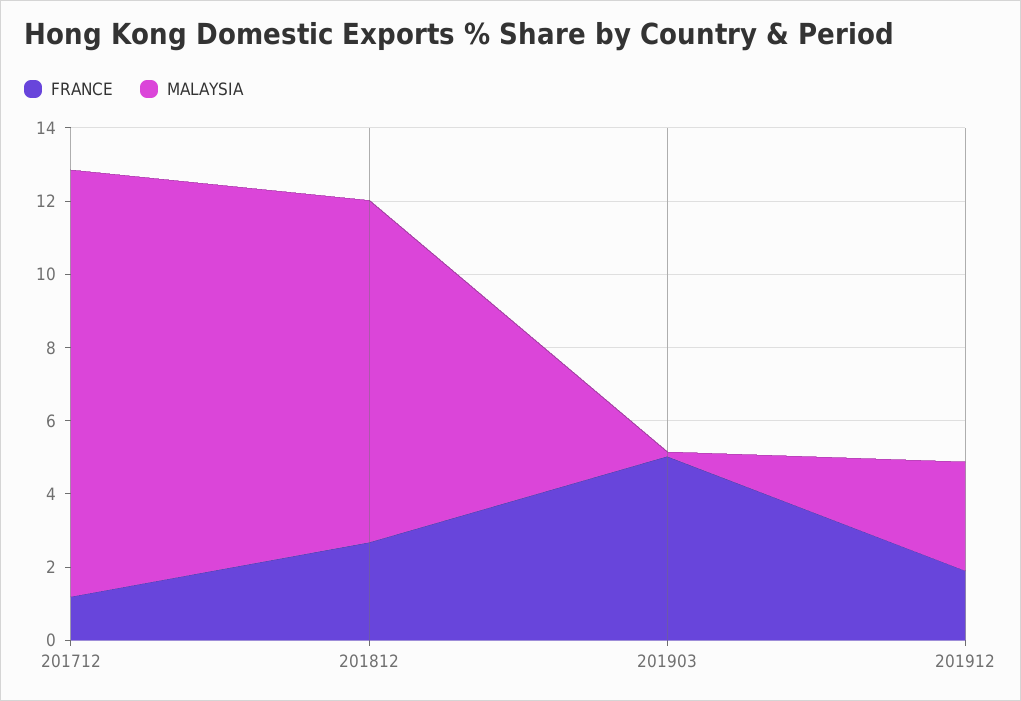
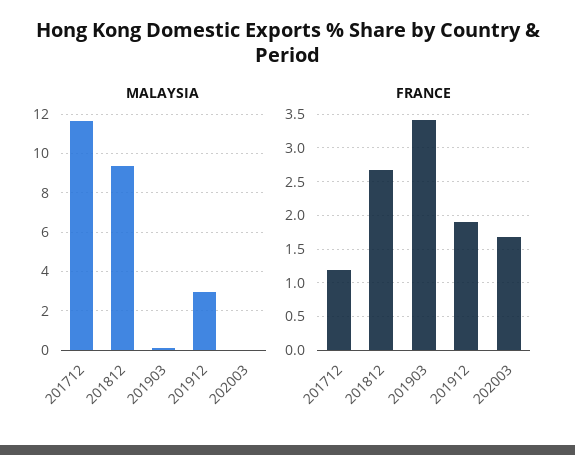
FRANCE, 201903: 5 -> 3.4
MALAYSIA, 202003: none -> 0
FRANCE, 202003: none -> 1.7

